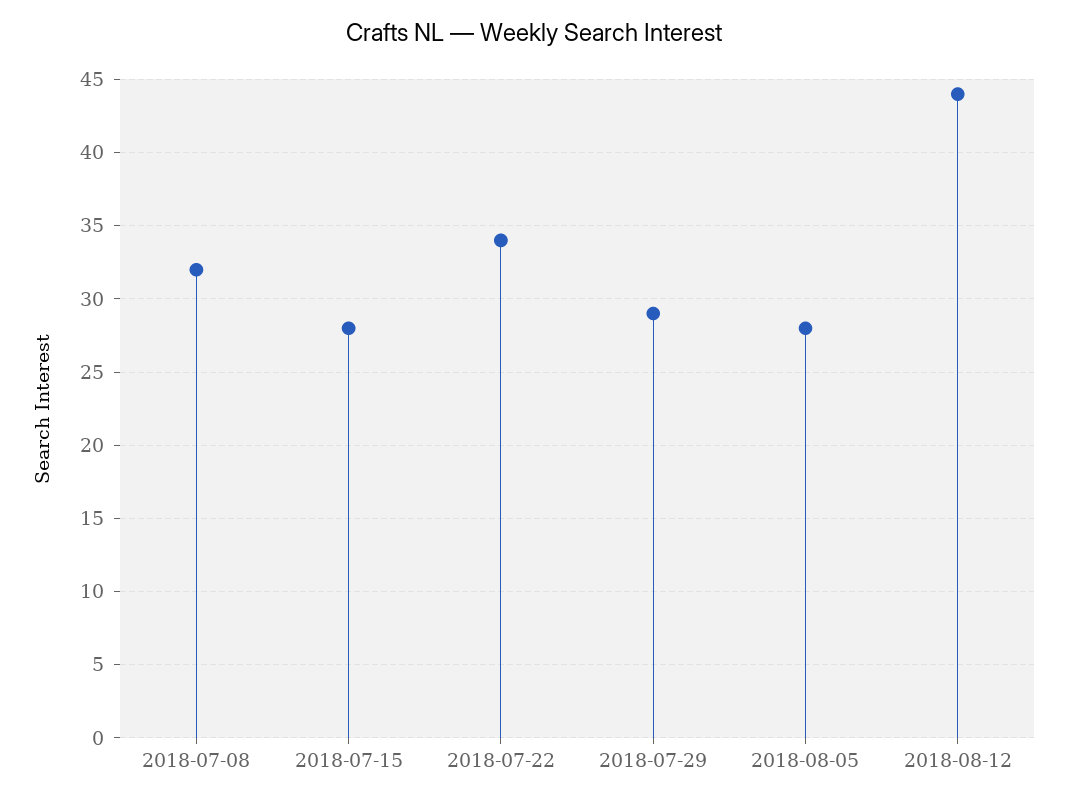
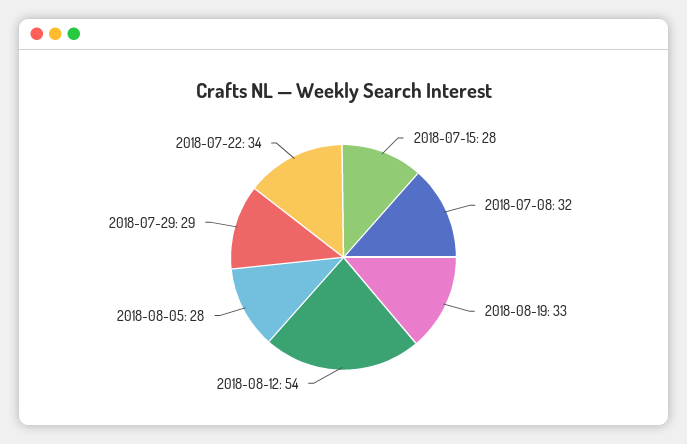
2018-08-12: 44 -> 54
2018-08-19: none -> 33

